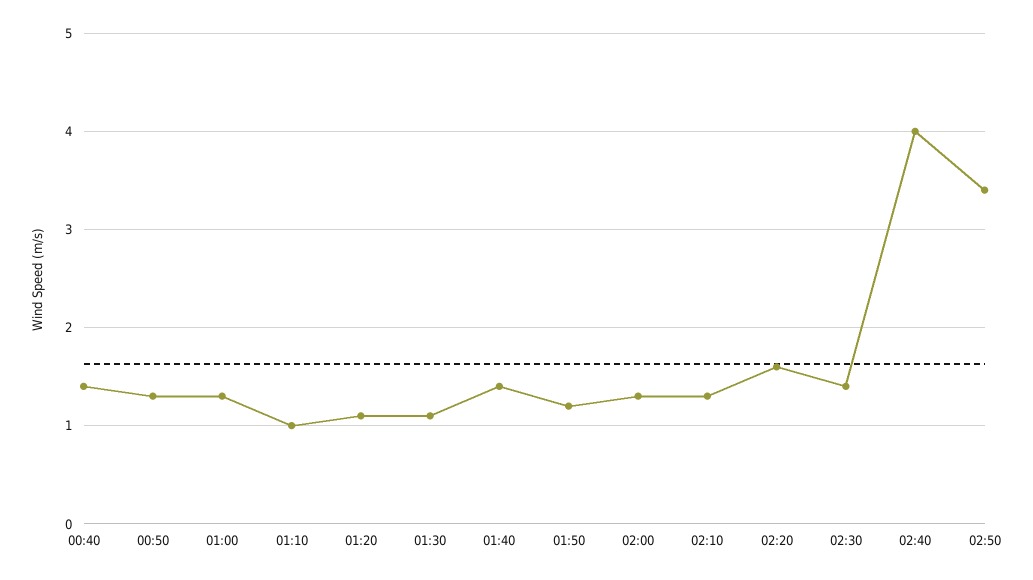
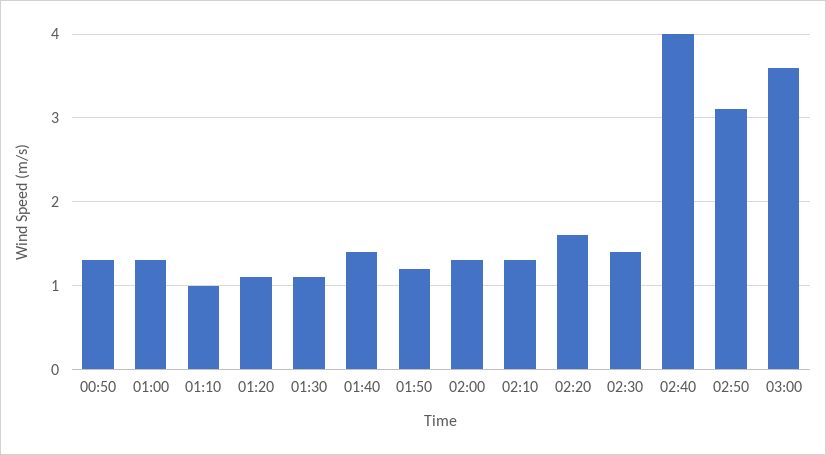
00:40: 1.4 -> none
02:50: 3.4 -> 3.1
03:00: none -> 3.6

